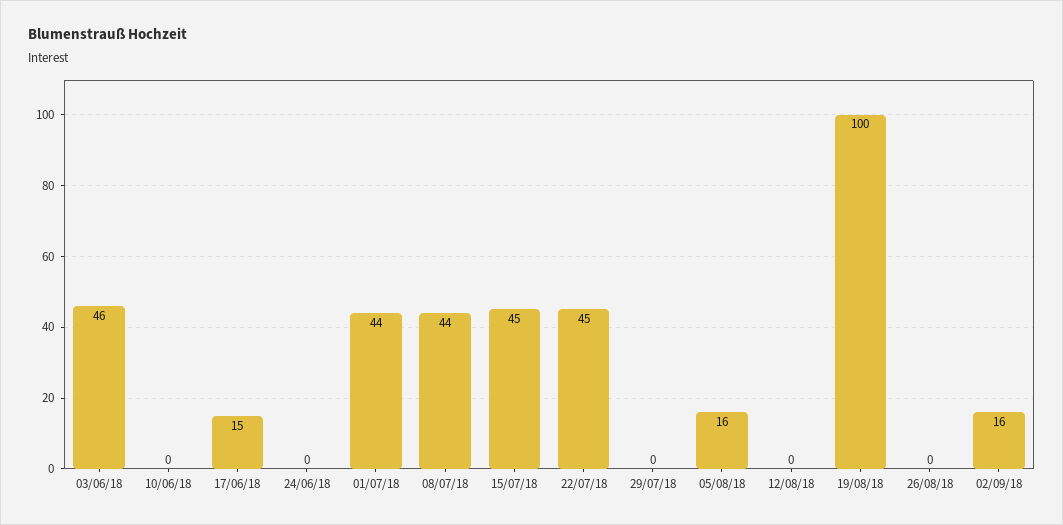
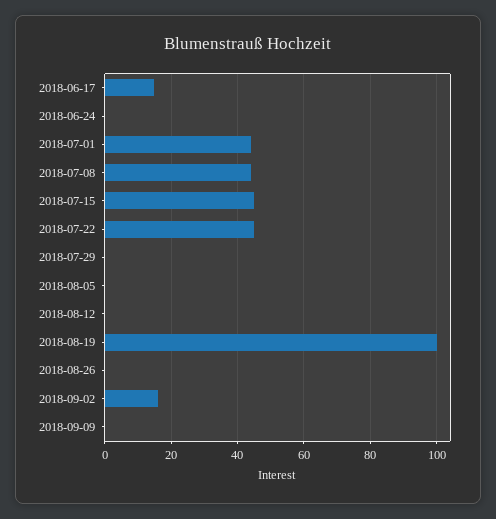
03/06/18: 46 -> none
10/06/18: 0 -> none
05/08/18: 16 -> 0
2018-09-09: none -> 0

